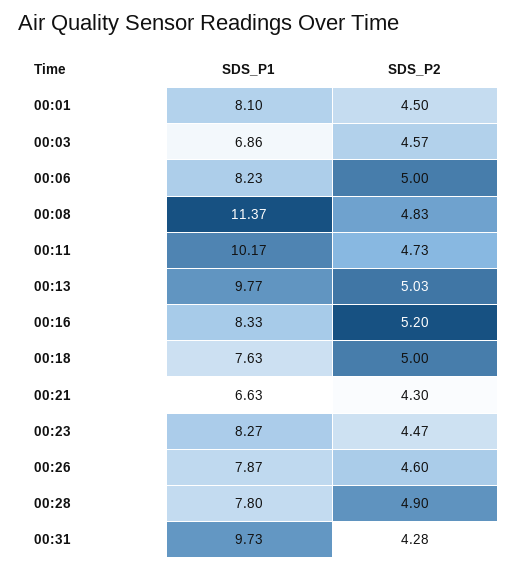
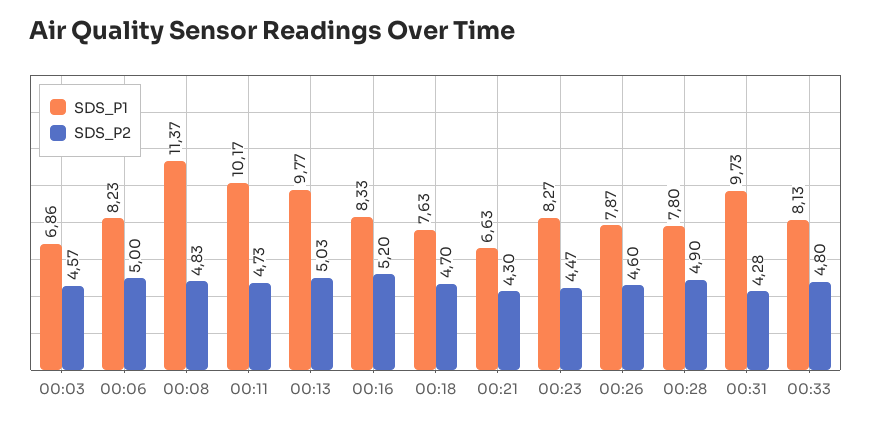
SDS_P1, 00:01: 8.1 -> none
SDS_P2, 00:01: 4.5 -> none
SDS_P2, 00:18: 5 -> 4.7
SDS_P1, 00:33: none -> 8.13
SDS_P2, 00:33: none -> 4.8

